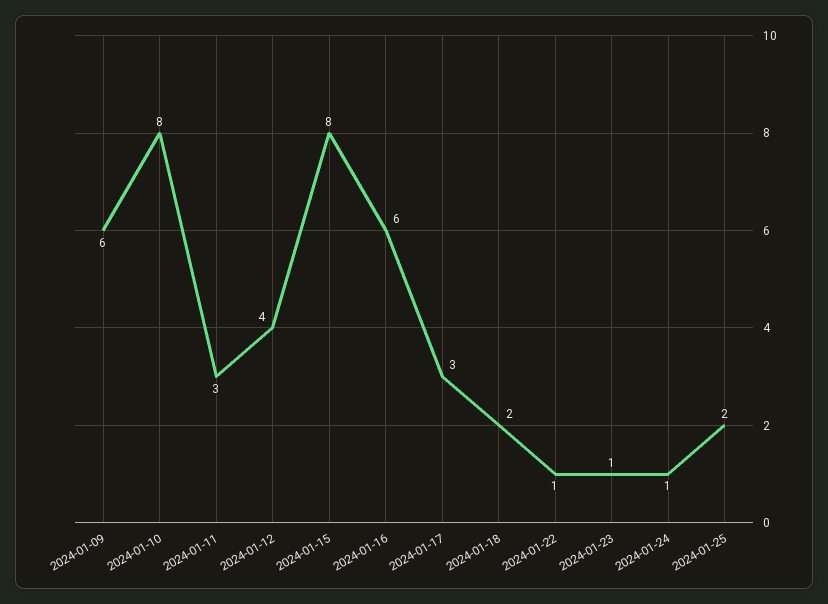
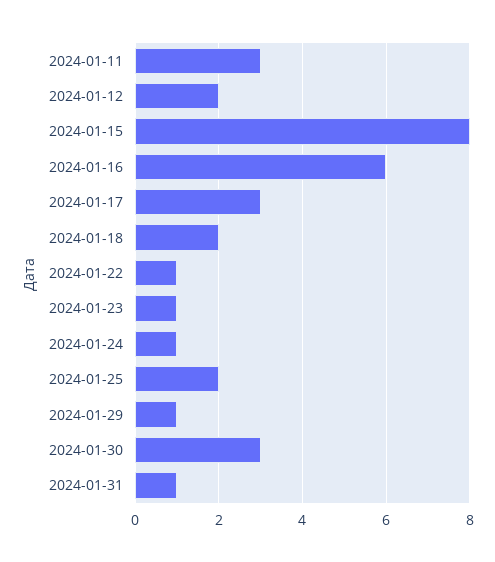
2024-01-09: 6 -> none
2024-01-10: 8 -> none
2024-01-12: 4 -> 2
2024-01-29: none -> 1
2024-01-30: none -> 3
2024-01-31: none -> 1

